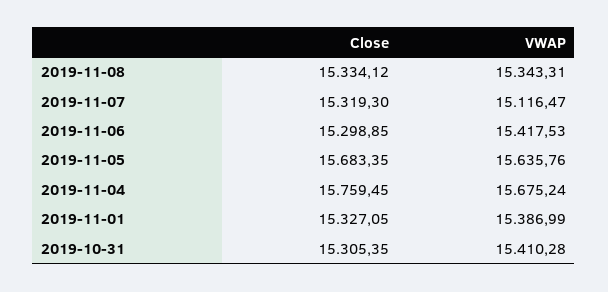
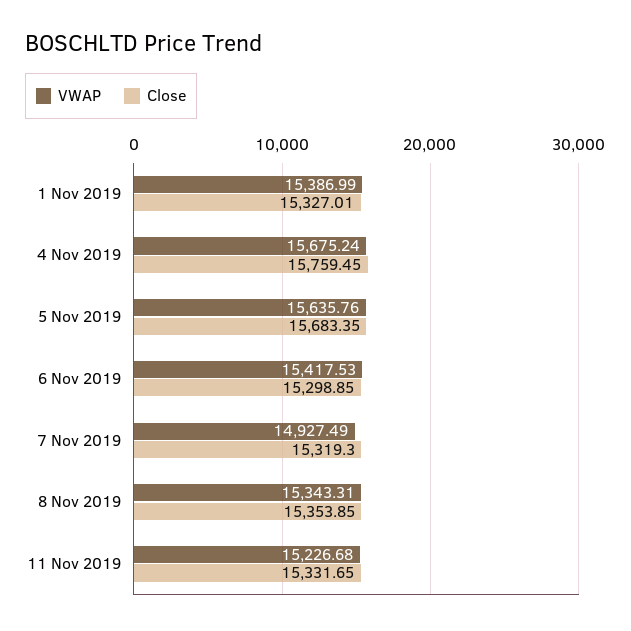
Close, 2019-11-08: 15334.12 -> 15353.85
VWAP, 2019-11-07: 15116.47 -> 14927.49
Close, 2019-11-01: 15327.05 -> 15327.01
Close, 2019-10-31: 15305.35 -> none
VWAP, 2019-10-31: 15410.28 -> none
VWAP, 11 Nov 2019: none -> 15226.68
Close, 11 Nov 2019: none -> 15331.65

